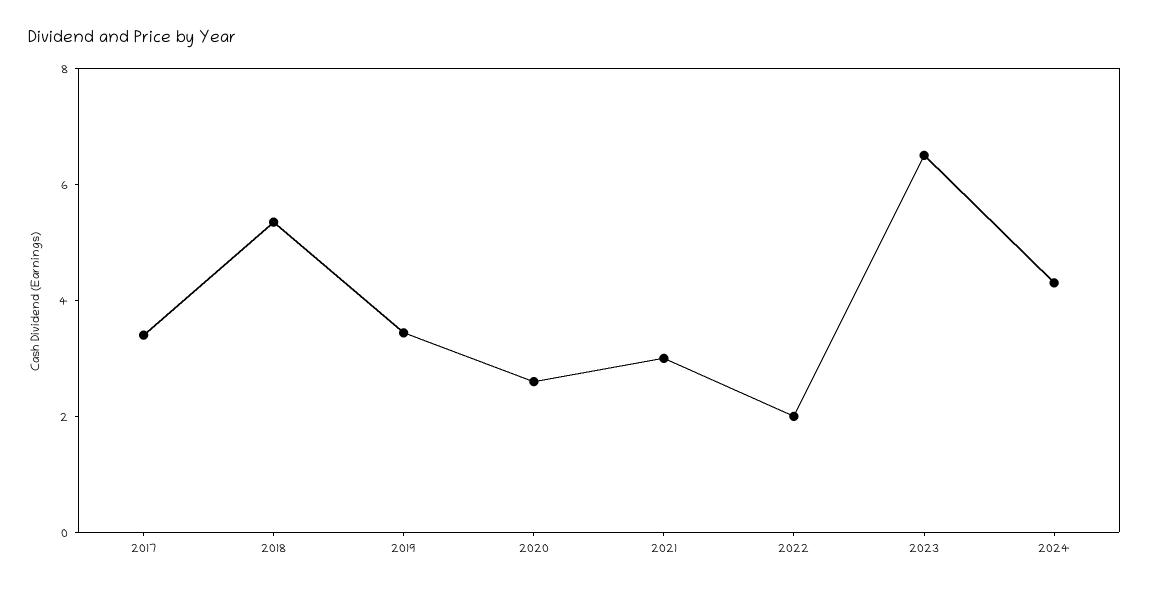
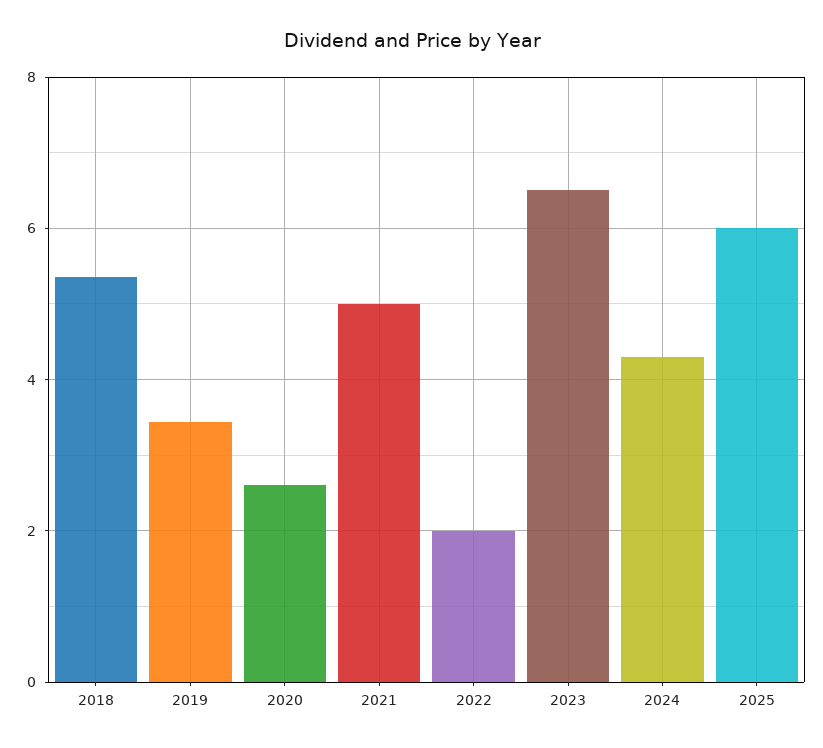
2017: 3.5 -> none
2021: 3 -> 5
2025: none -> 6

